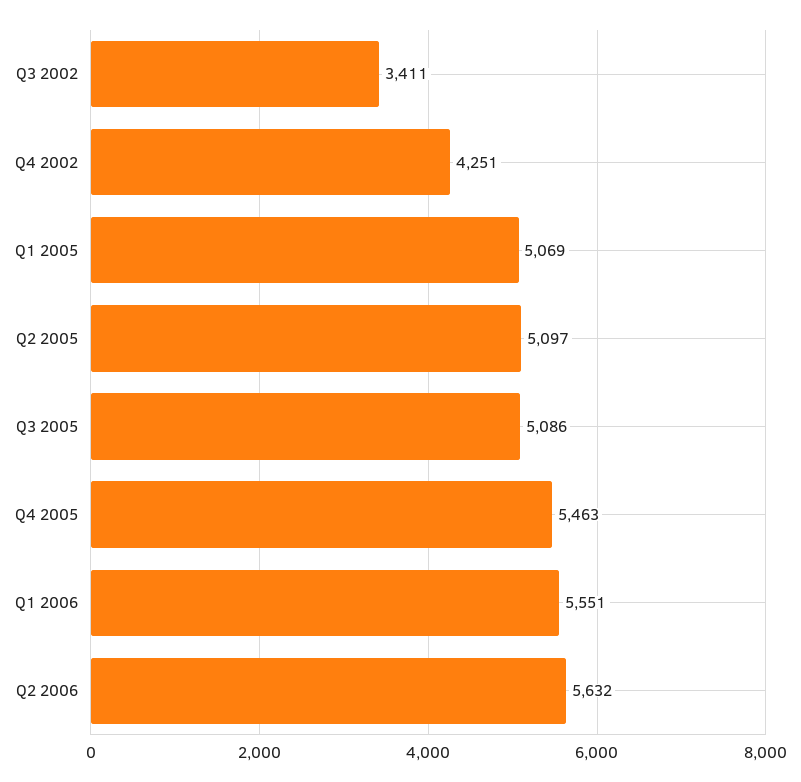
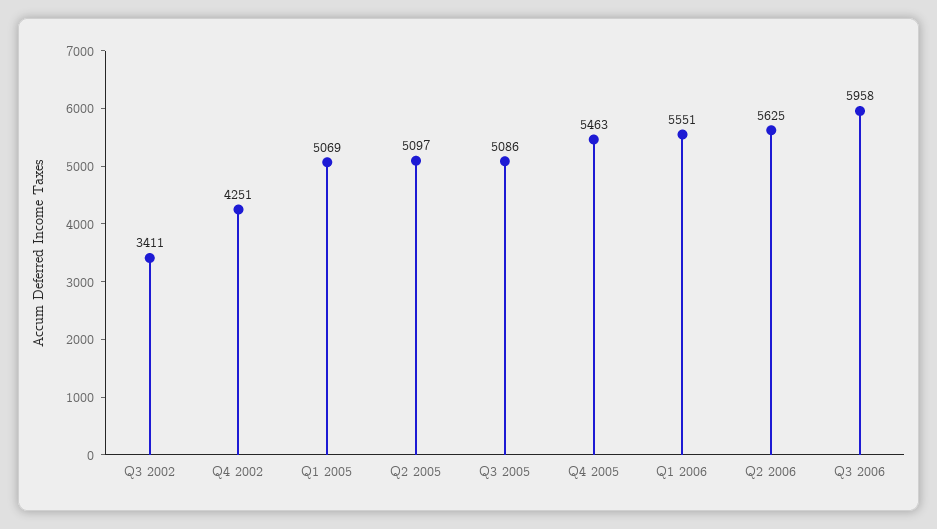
Q2 2006: 5632 -> 5625
Q3 2006: none -> 5958

